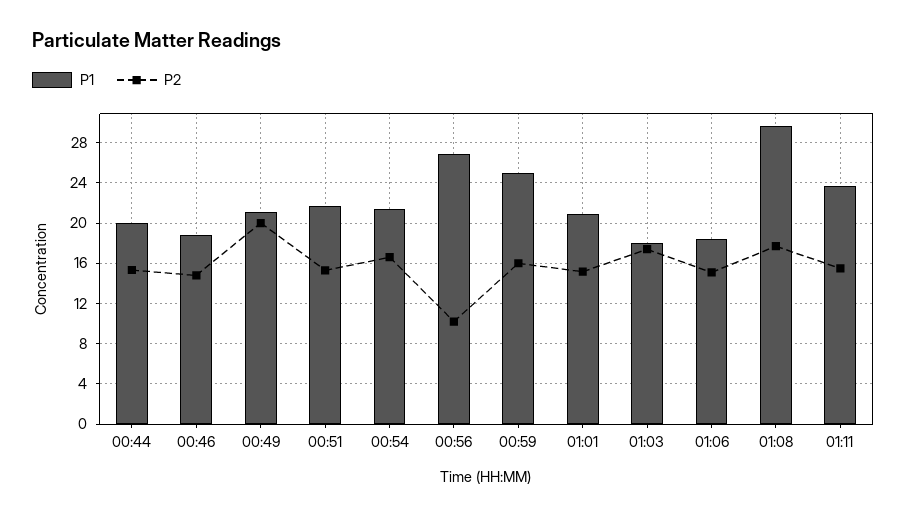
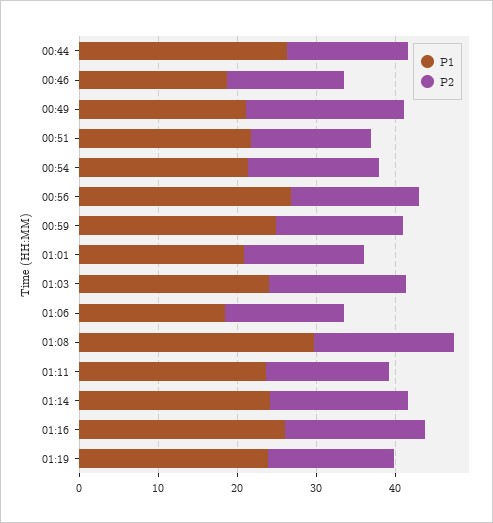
P1, 00:44: 20 -> 26
P2, 00:56: 10 -> 16
P1, 01:03: 18 -> 24
P1, 01:14: none -> 24
P2, 01:14: none -> 18
P1, 01:16: none -> 26
P2, 01:16: none -> 18
P1, 01:19: none -> 24
P2, 01:19: none -> 16

